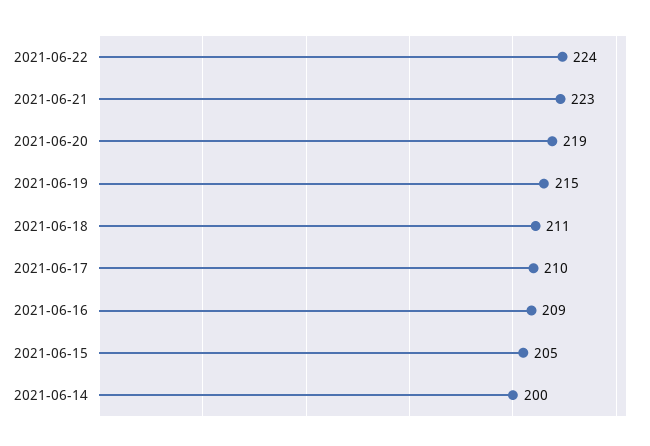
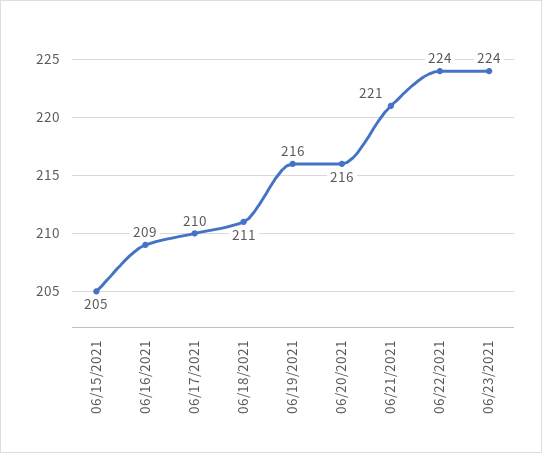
2021-06-21: 223 -> 221
2021-06-20: 219 -> 216
2021-06-19: 215 -> 216
2021-06-14: 200 -> none
06/23/2021: none -> 224

